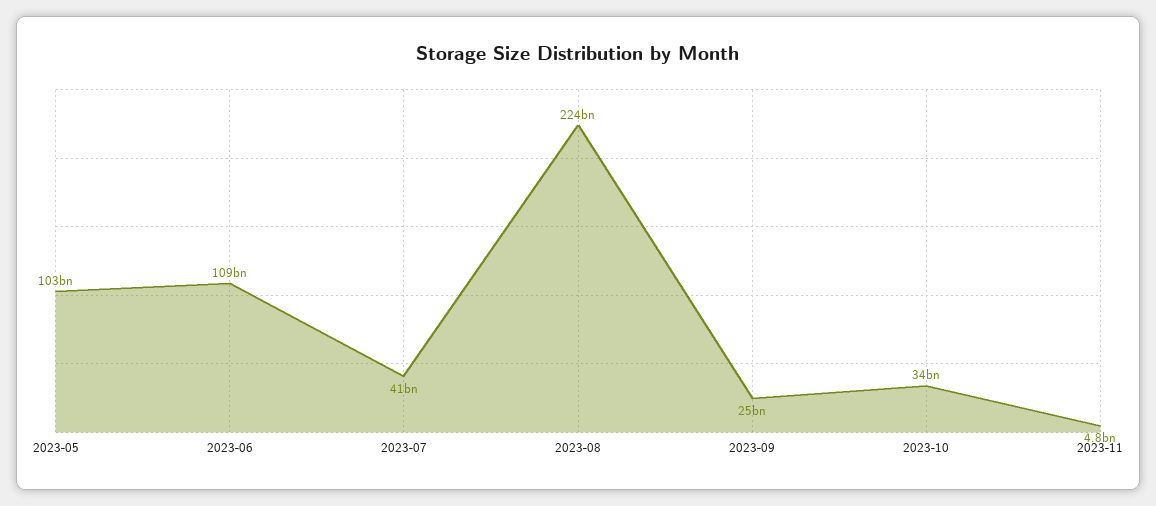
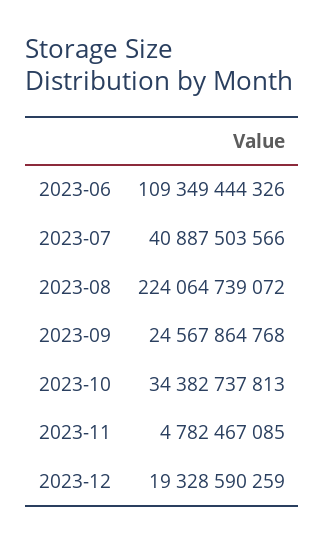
2023-05: 103000000000 -> none
2023-12: none -> 19328590259

